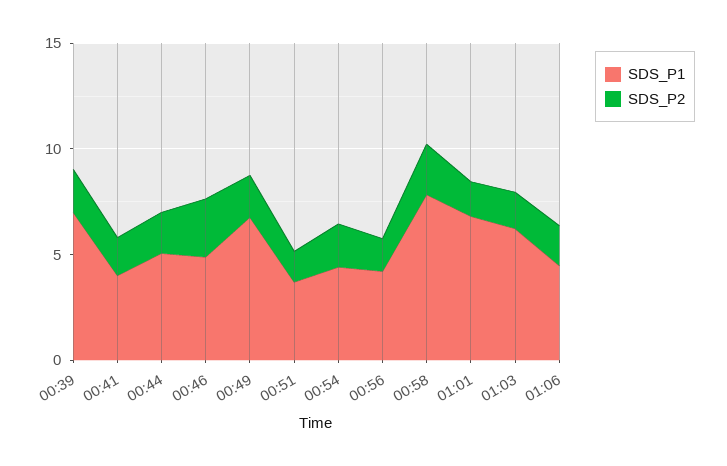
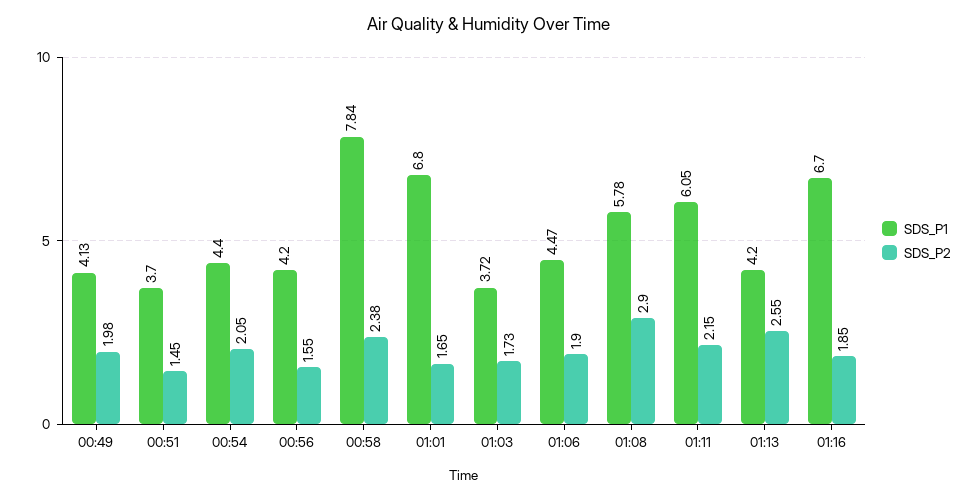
SDS_P1, 00:39: 7 -> none
SDS_P2, 00:39: 2 -> none
SDS_P1, 00:41: 4 -> none
SDS_P2, 00:41: 2 -> none
SDS_P1, 00:44: 5 -> none
SDS_P2, 00:44: 2 -> none
SDS_P1, 00:46: 5 -> none
SDS_P2, 00:46: 3 -> none
SDS_P1, 00:49: 7 -> 4.13
SDS_P1, 01:03: 6 -> 3.72
SDS_P1, 01:08: none -> 5.78
SDS_P2, 01:08: none -> 2.9
SDS_P1, 01:11: none -> 6.05
SDS_P2, 01:11: none -> 2.15
SDS_P1, 01:13: none -> 4.2
SDS_P2, 01:13: none -> 2.55
SDS_P1, 01:16: none -> 6.7
SDS_P2, 01:16: none -> 1.85

